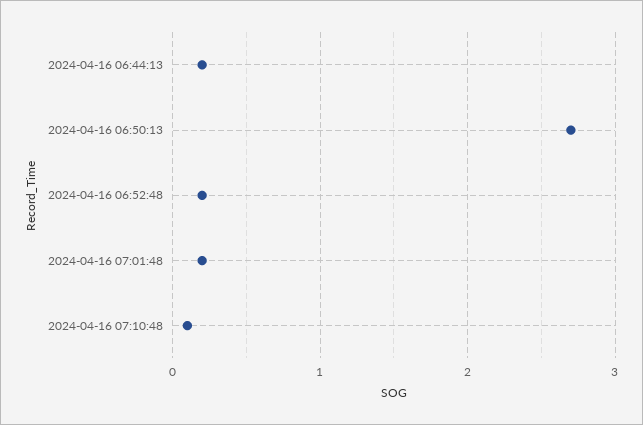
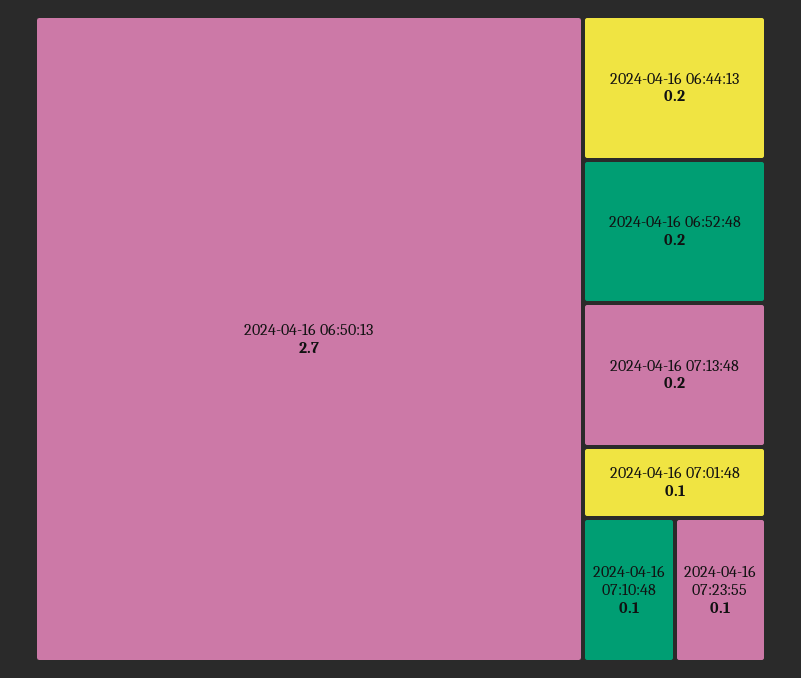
2024-04-16 07:01:48: 0.2 -> 0.1
2024-04-16 07:13:48: none -> 0.2
2024-04-16 07:23:55: none -> 0.1

